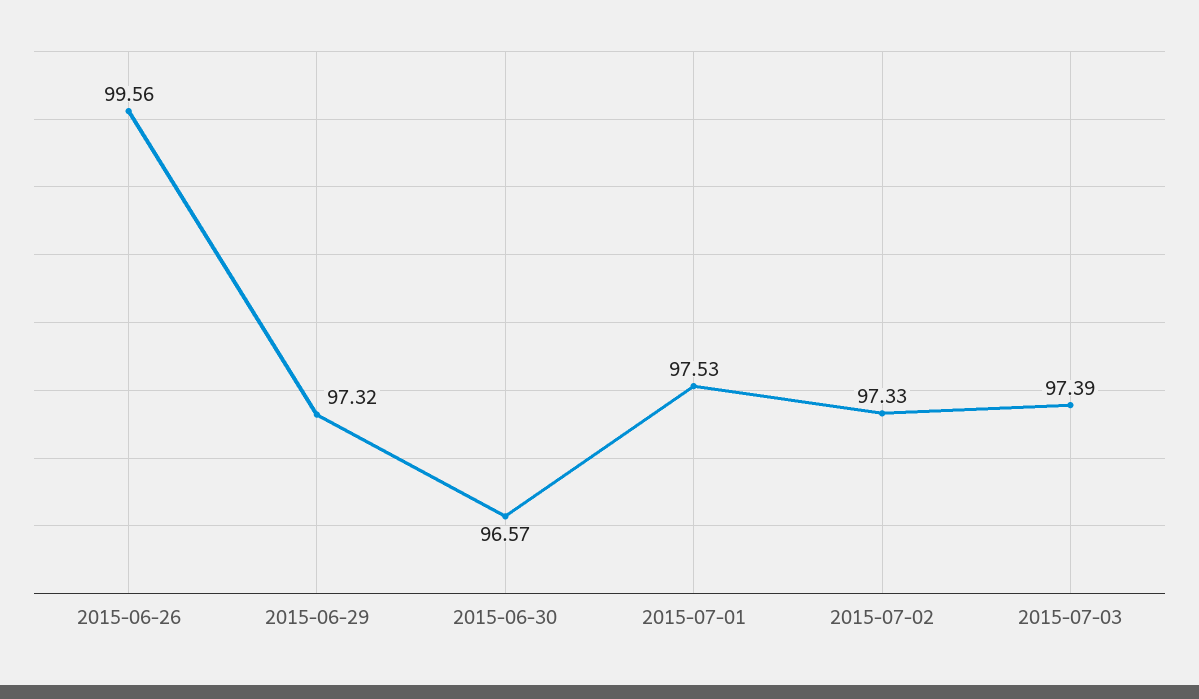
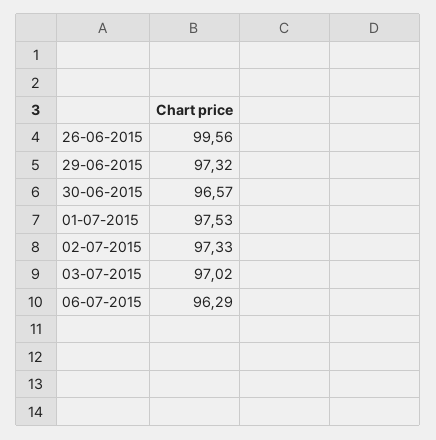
2015-07-03: 97.39 -> 97.02
06-07-2015: none -> 96.29

